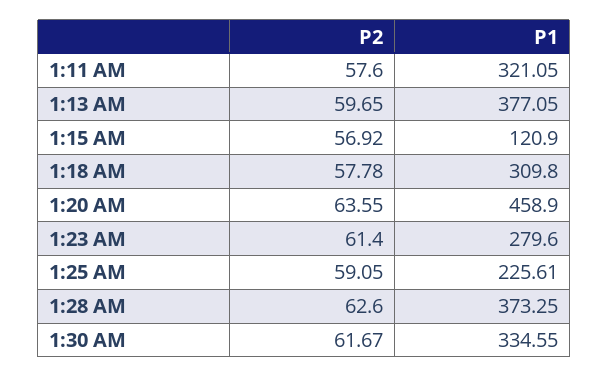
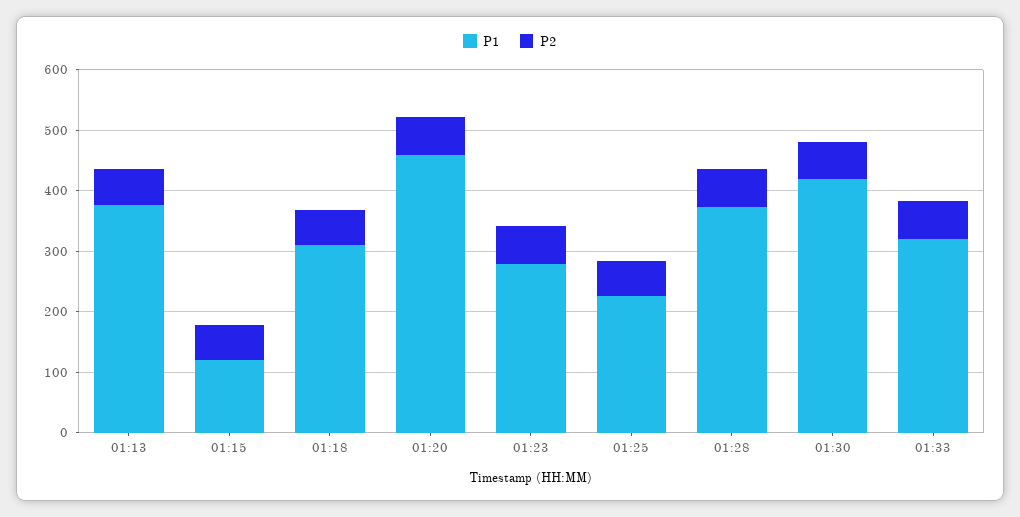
P2, 1:11 AM: 57.6 -> none
P1, 1:11 AM: 321.05 -> none
P1, 1:30 AM: 334.55 -> 420
P1, 01:33: none -> 320
P2, 01:33: none -> 60

